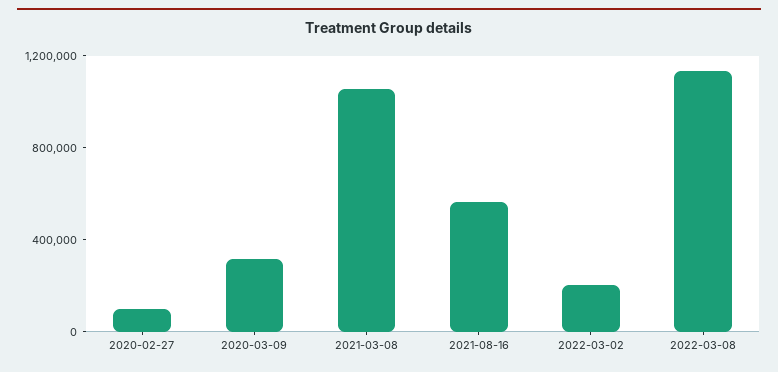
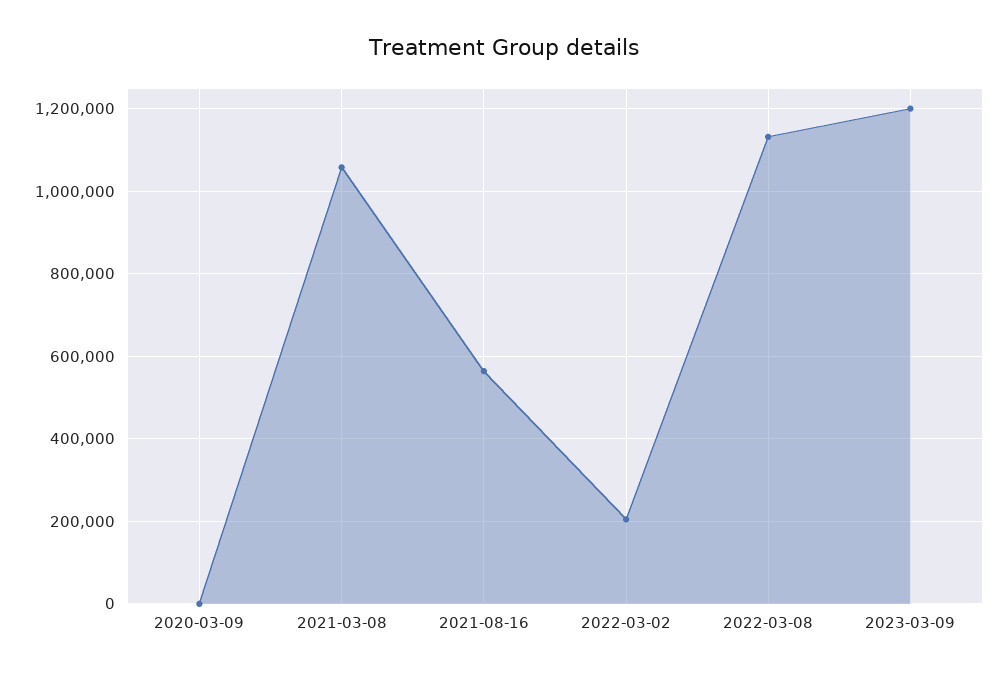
2020-02-27: 100000 -> none
2020-03-09: 300000 -> 0
2023-03-09: none -> 1200000

